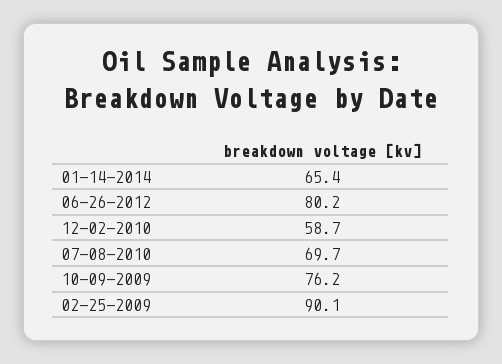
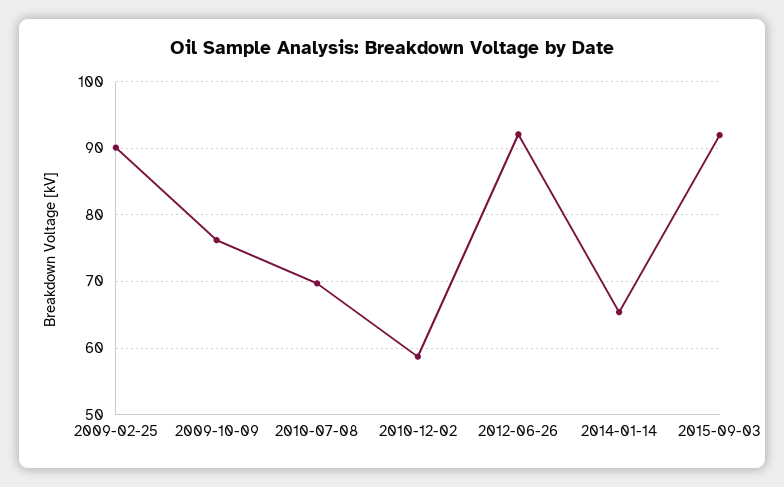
06-26-2012: 80.2 -> 92
2015-09-03: none -> 92

